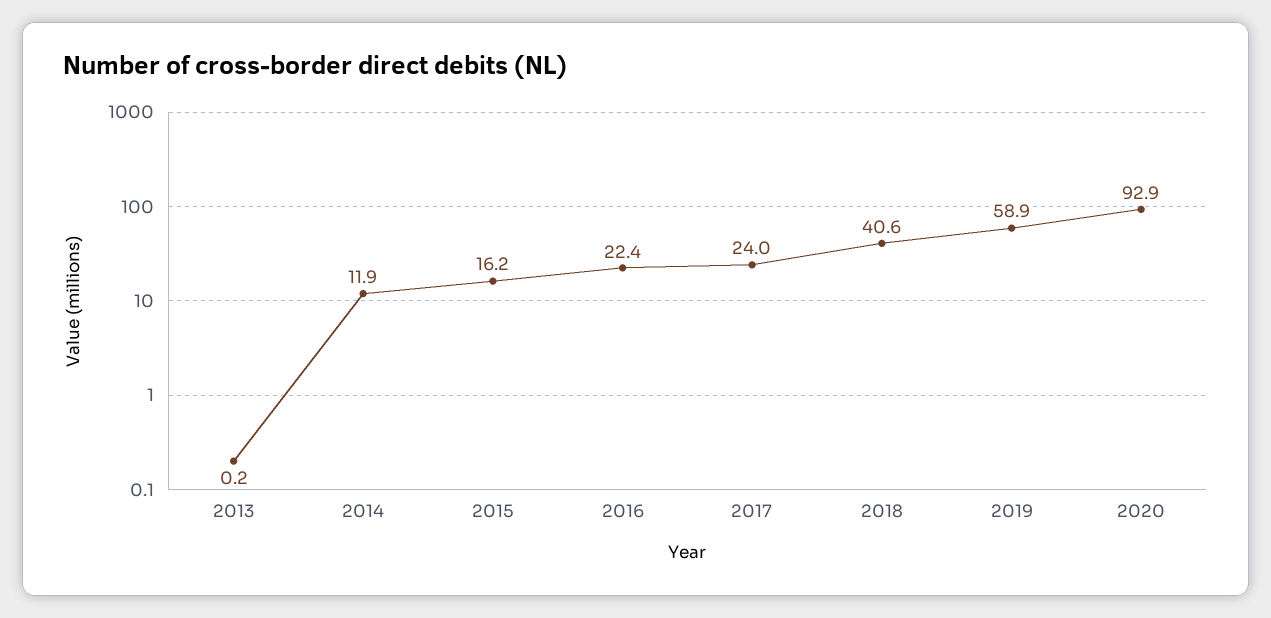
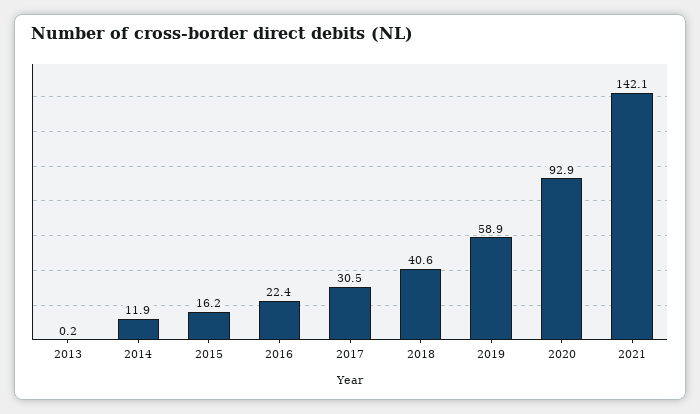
2017: 24 -> 30.5
2021: none -> 142.1

